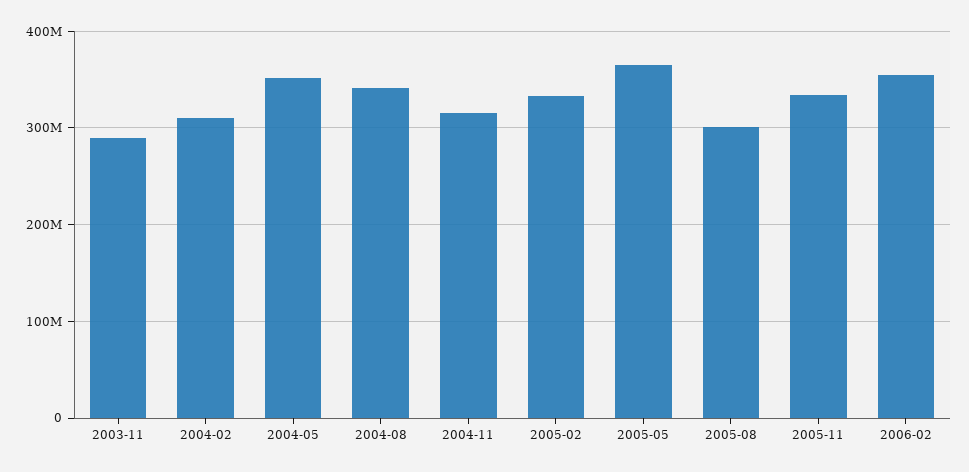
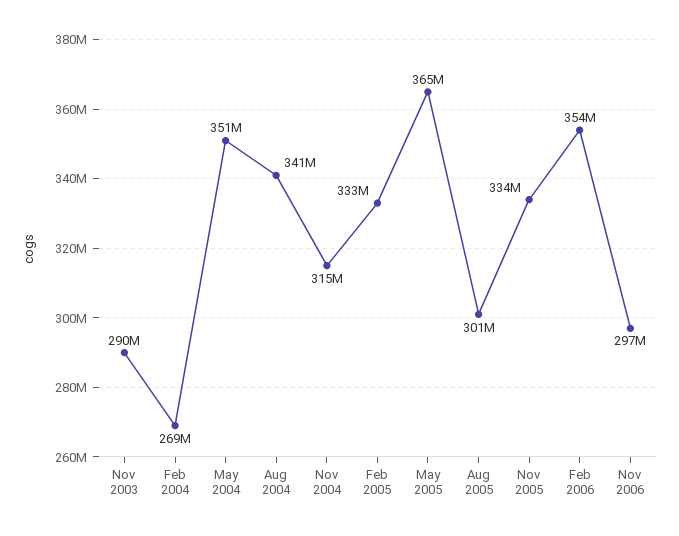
2004-02: 310000000 -> 269000000
Nov 2006: none -> 297000000

